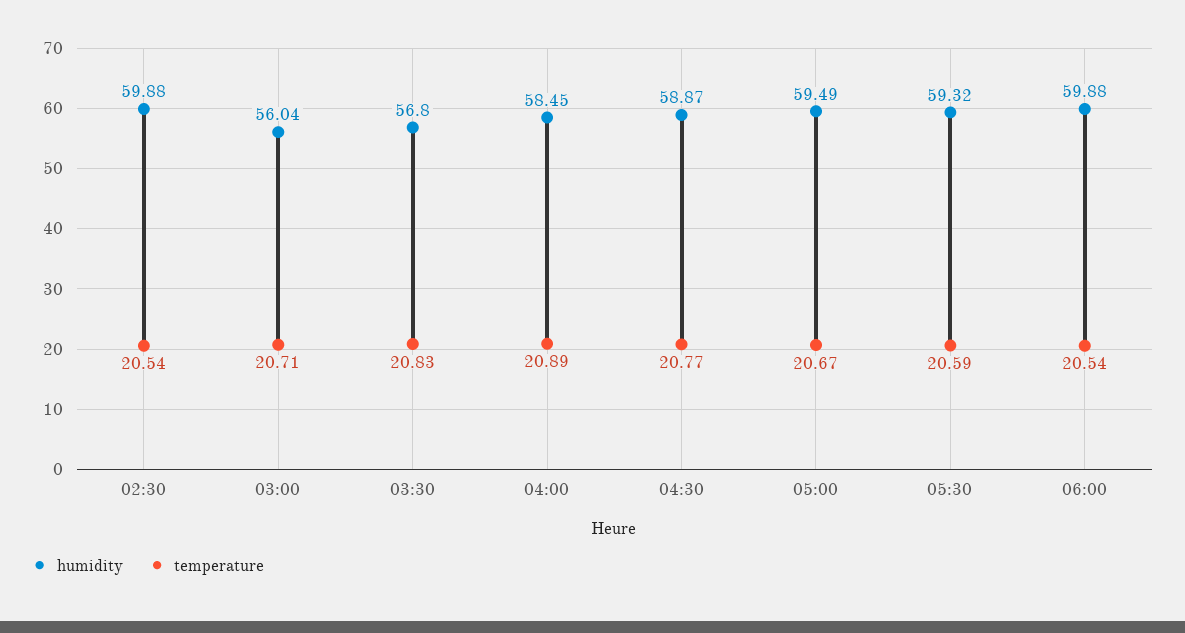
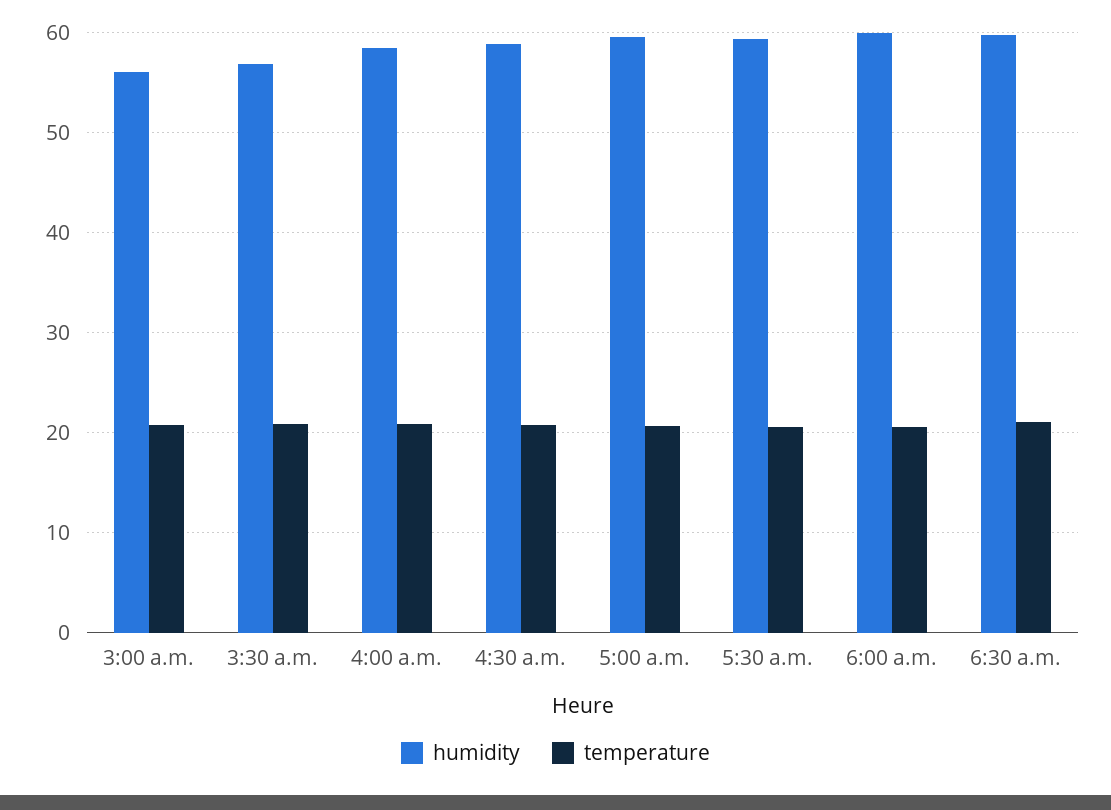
humidity, 02:30: 59.88 -> none
temperature, 02:30: 20.54 -> none
humidity, 6:30 a.m.: none -> 60
temperature, 6:30 a.m.: none -> 21

